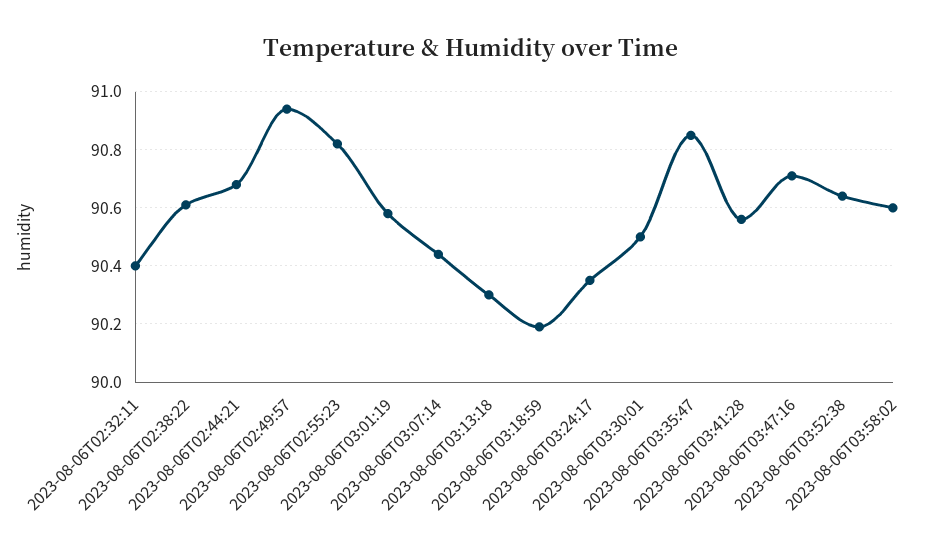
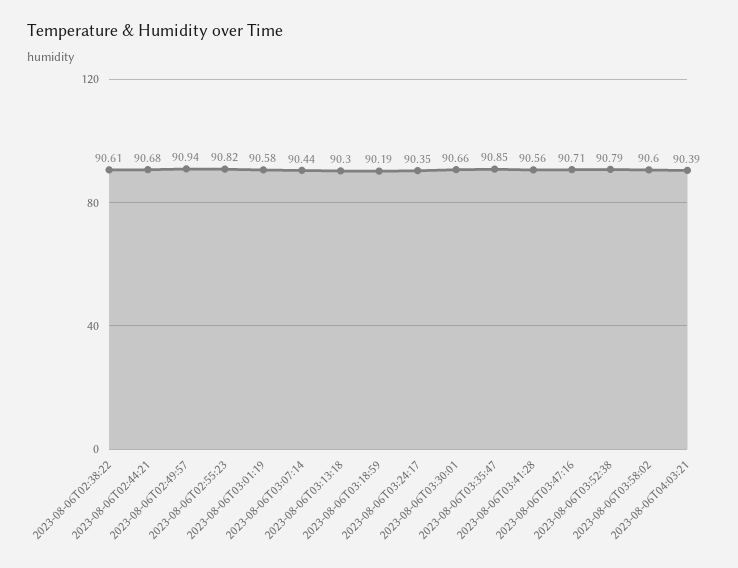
2023-08-06T02:32:11: 90.4 -> none
2023-08-06T03:30:01: 90.5 -> 90.66
2023-08-06T03:52:38: 90.65 -> 90.79
2023-08-06T04:03:21: none -> 90.39

